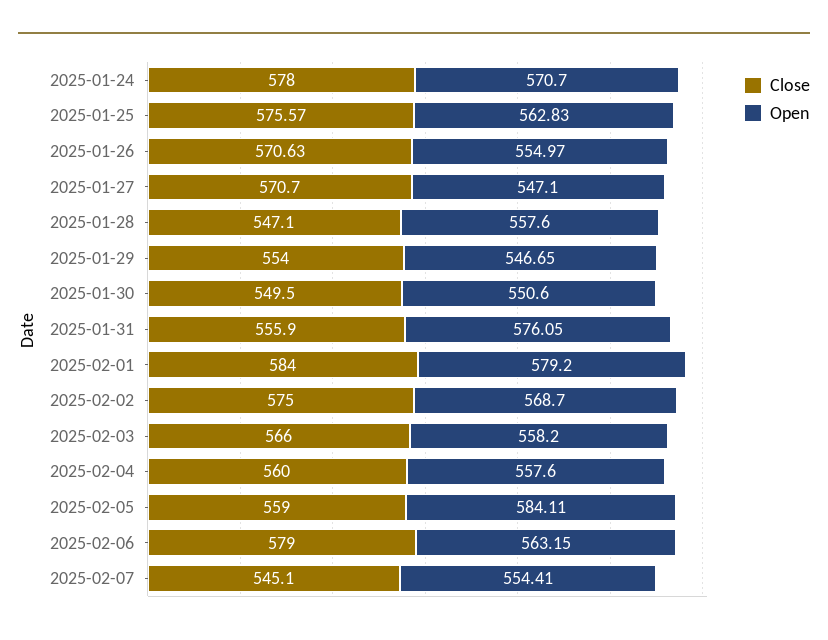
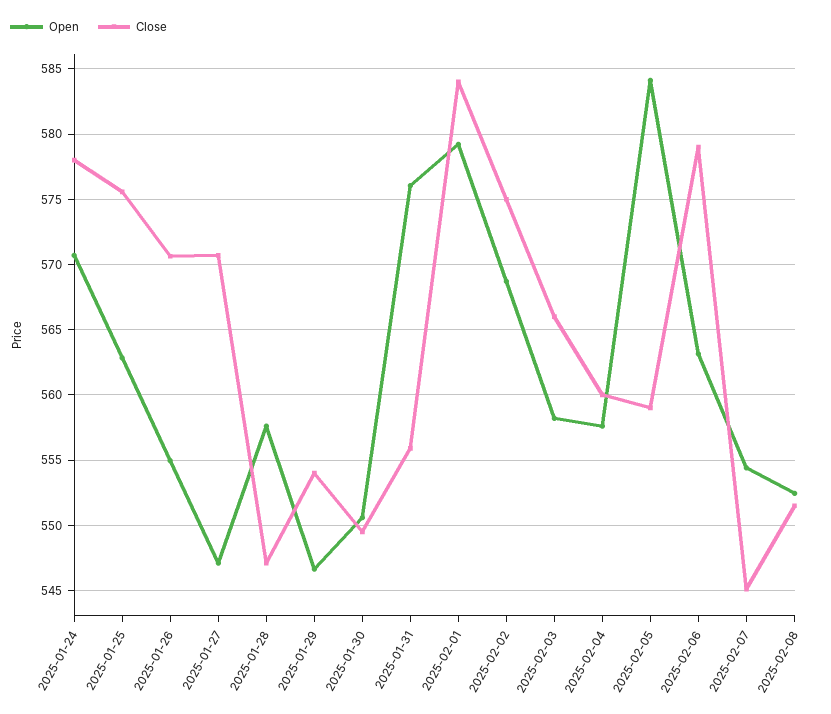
Open, 2025-02-08: none -> 552.5
Close, 2025-02-08: none -> 551.5

